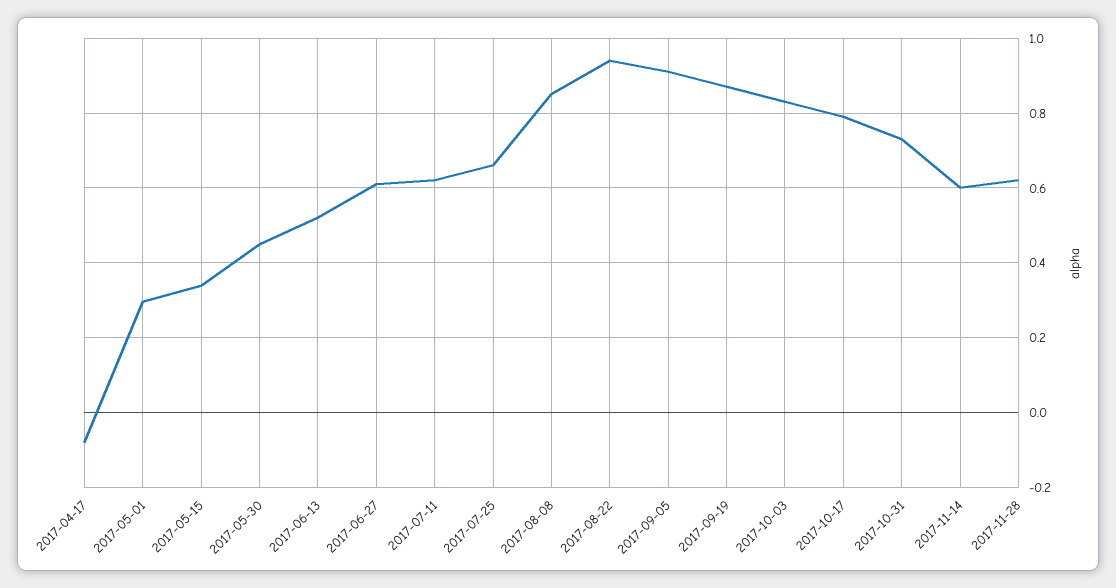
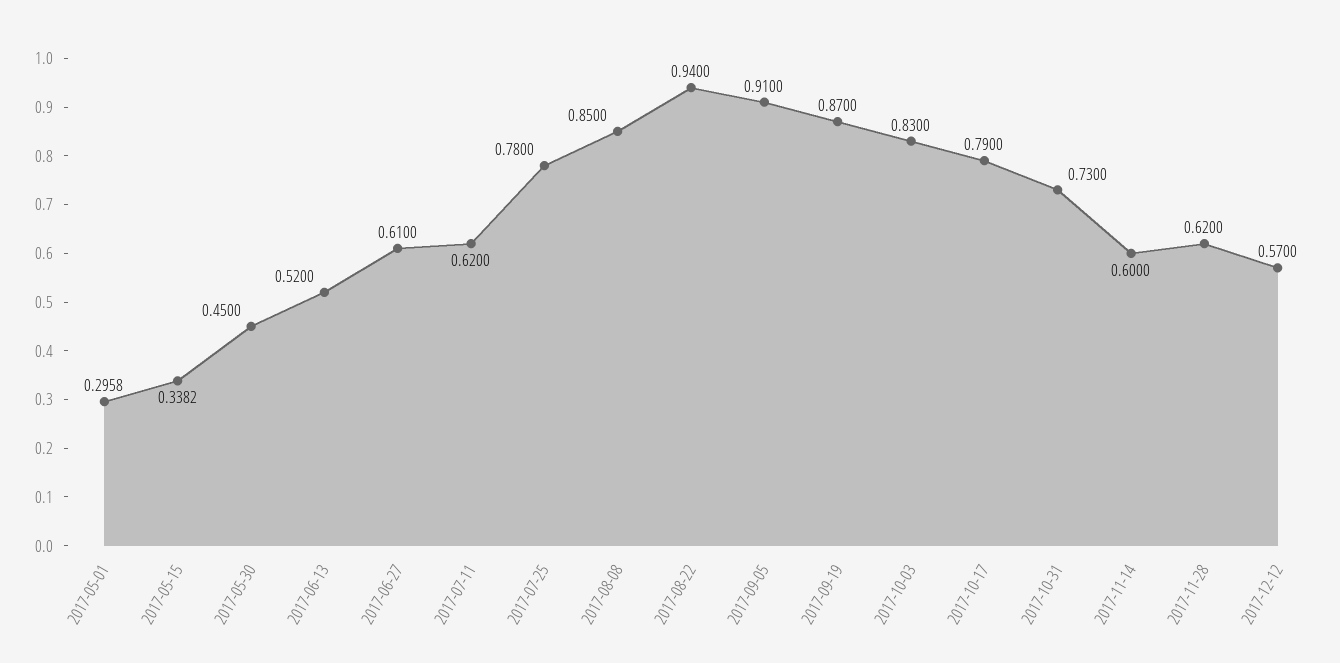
2017-04-17: -0.08 -> none
2017-07-25: 0.66 -> 0.78
2017-12-12: none -> 0.57

